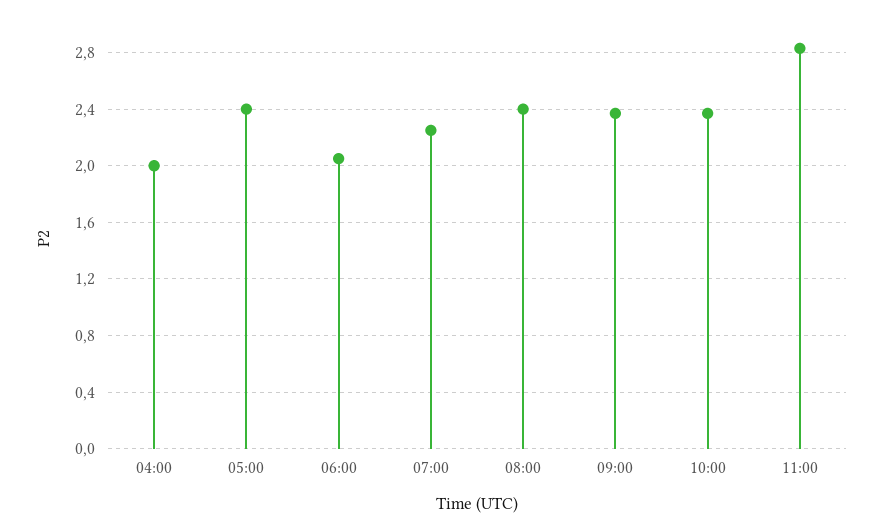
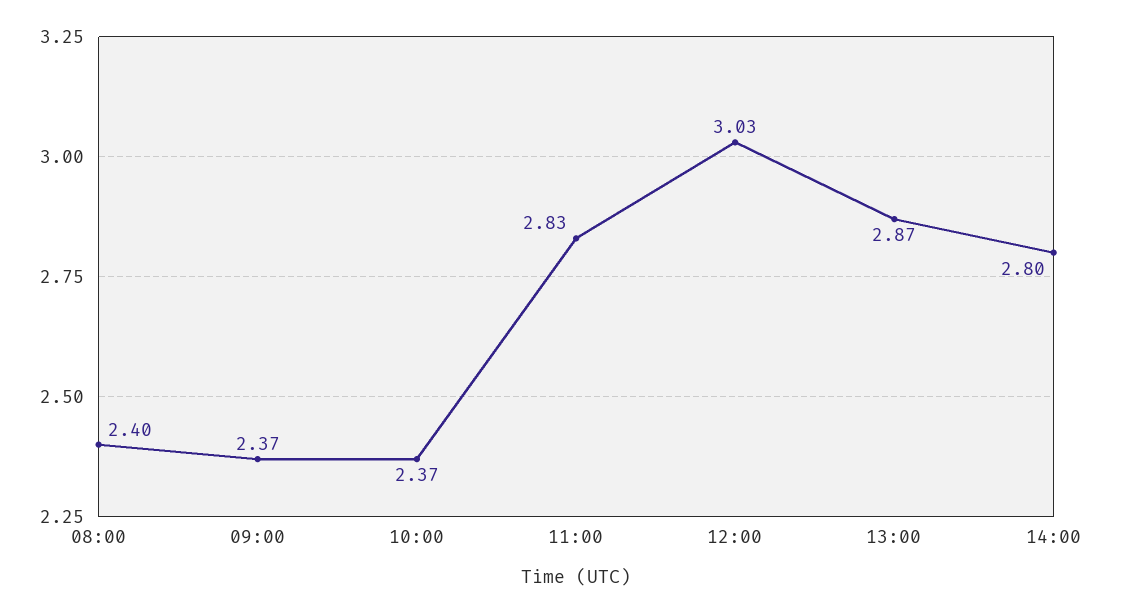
04:00: 2 -> none
05:00: 2.4 -> none
06:00: 2.05 -> none
07:00: 2.25 -> none
12:00: none -> 3.03
13:00: none -> 2.87
14:00: none -> 2.8

